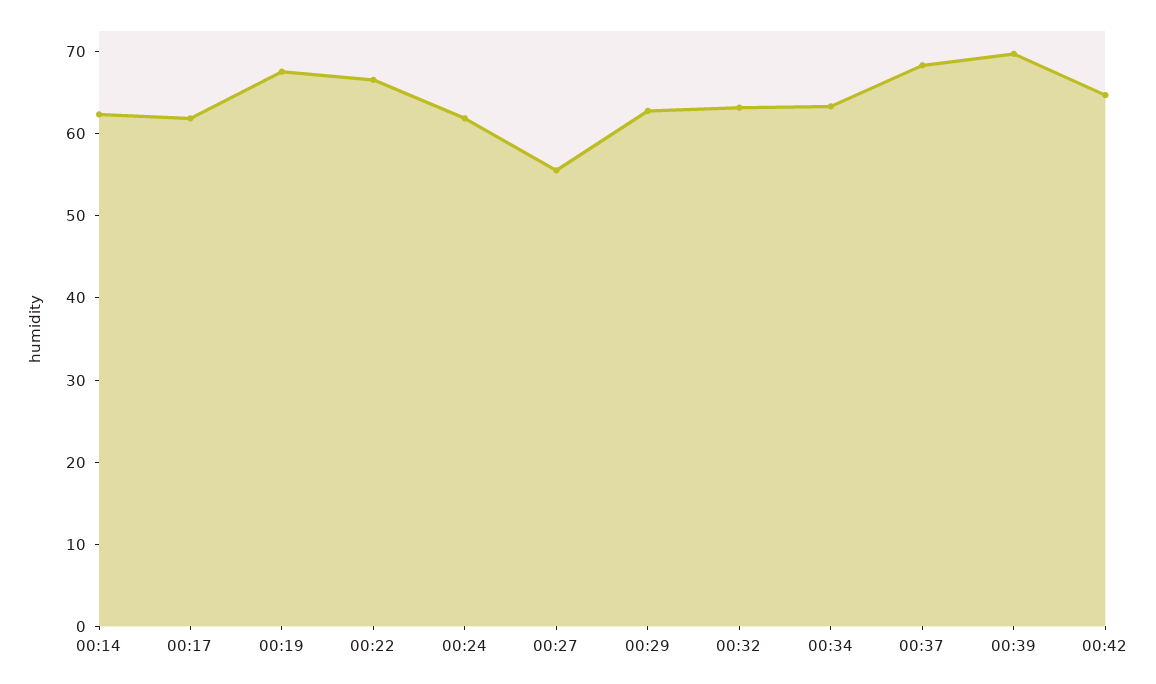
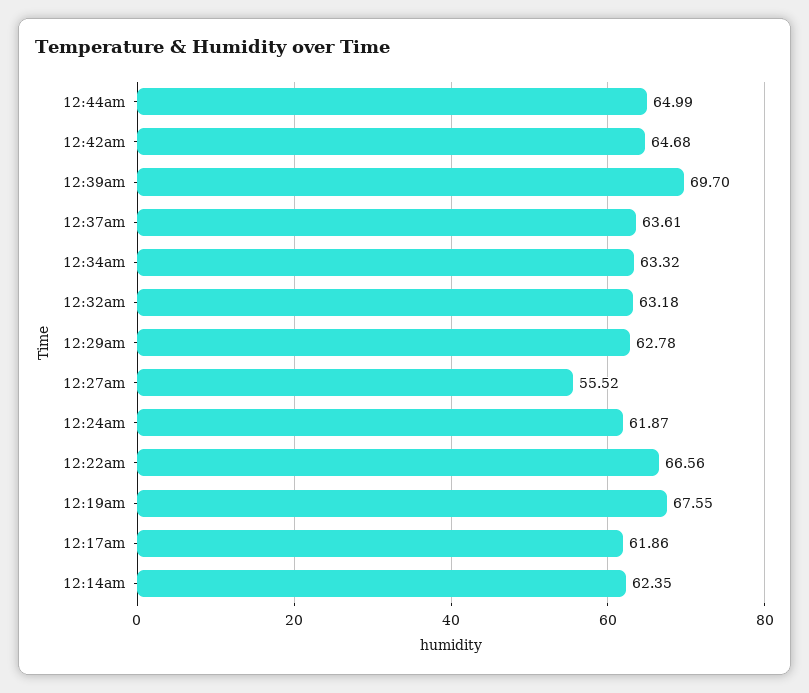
00:37: 68 -> 63.61
12:44am: none -> 64.99

